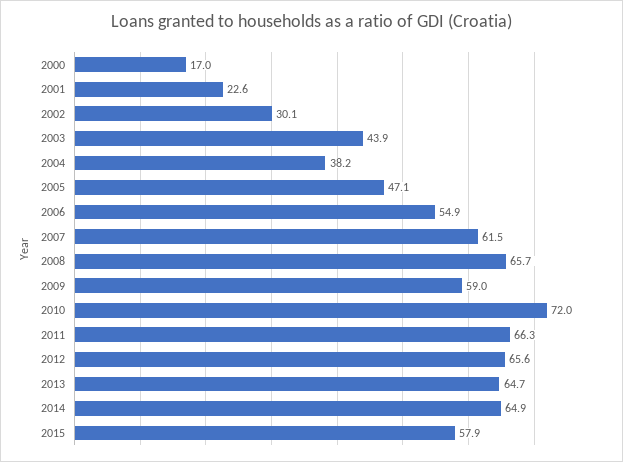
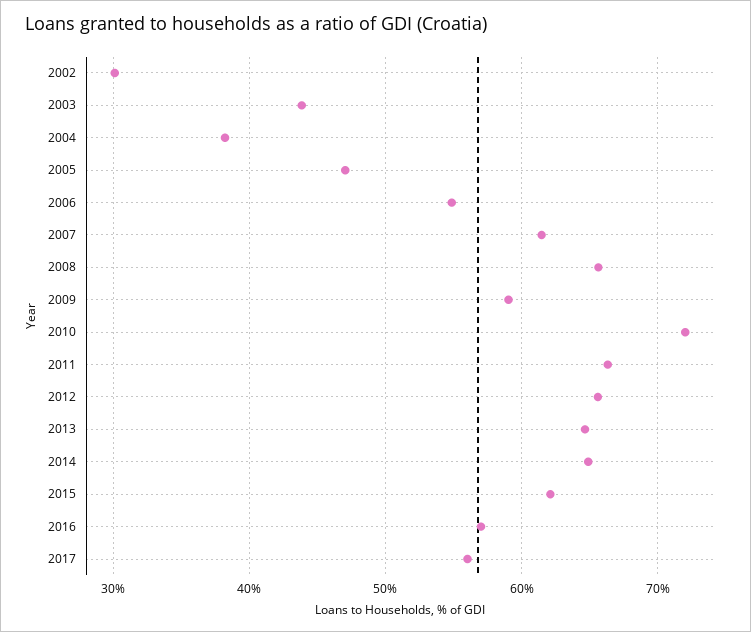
2000: 17 -> none
2001: 22.6 -> none
2015: 57.9 -> 62
2016: none -> 57
2017: none -> 56

